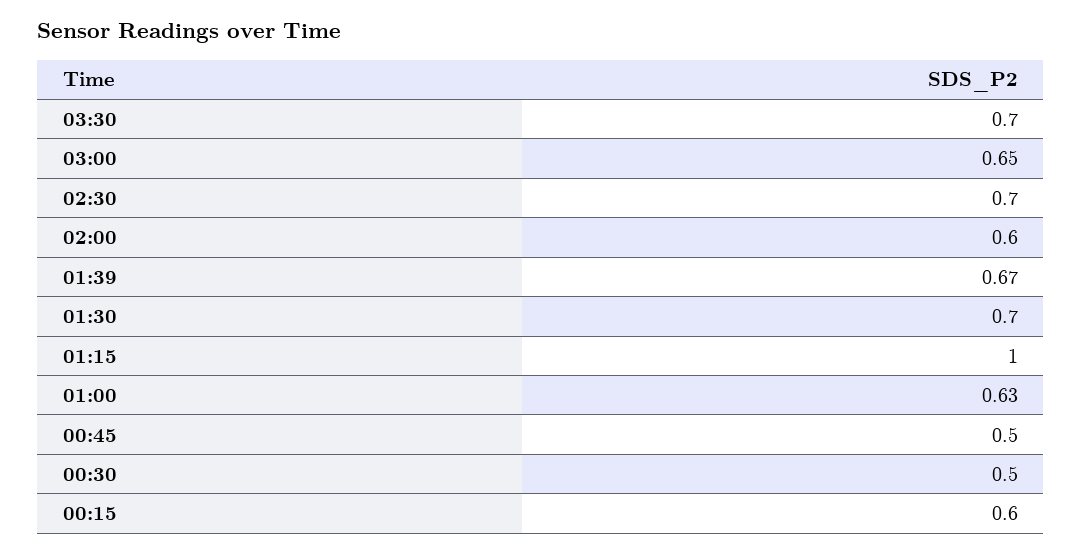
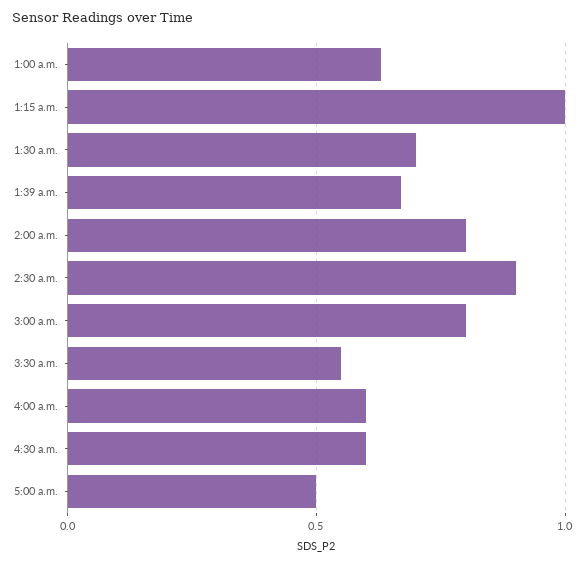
03:30: 0.7 -> 0.55
03:00: 0.65 -> 0.8
02:30: 0.7 -> 0.9
02:00: 0.6 -> 0.8
00:45: 0.5 -> none
00:30: 0.5 -> none
00:15: 0.6 -> none
4:00 a.m.: none -> 0.6
4:30 a.m.: none -> 0.6
5:00 a.m.: none -> 0.5

